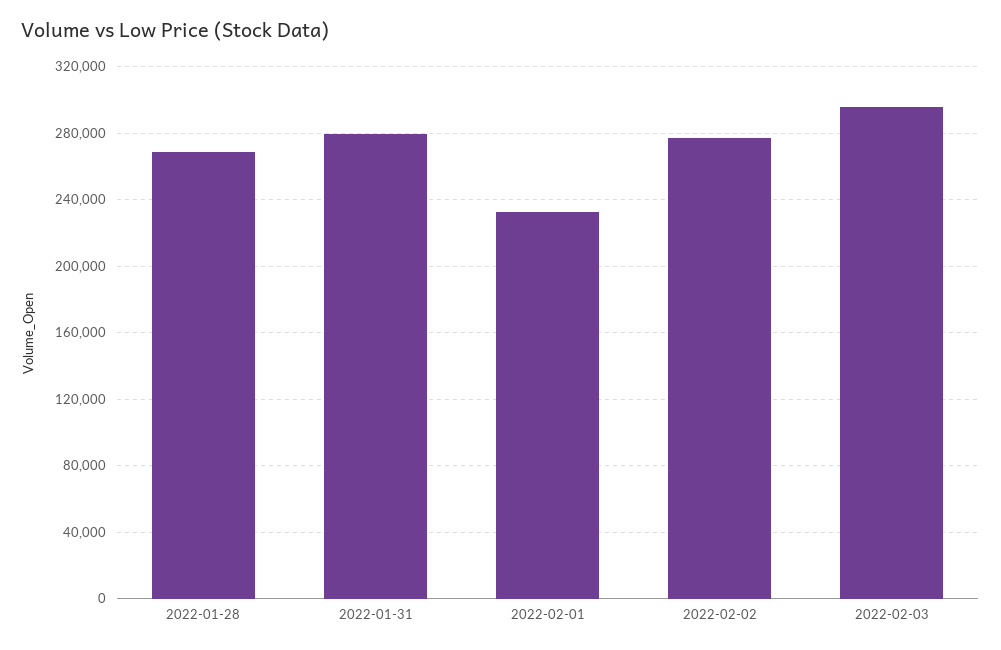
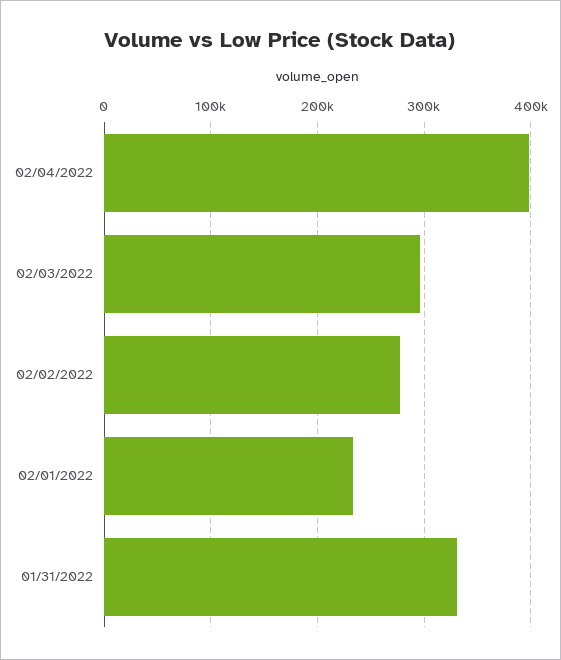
2022-01-28: 270000 -> none
2022-01-31: 280000 -> 330000
02/04/2022: none -> 400000

